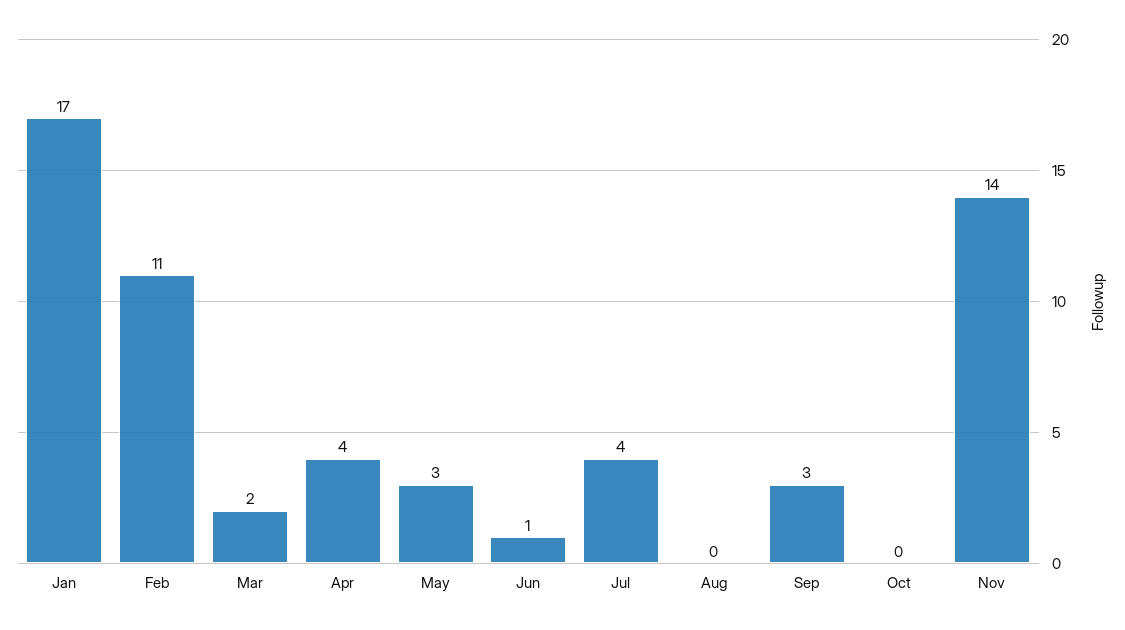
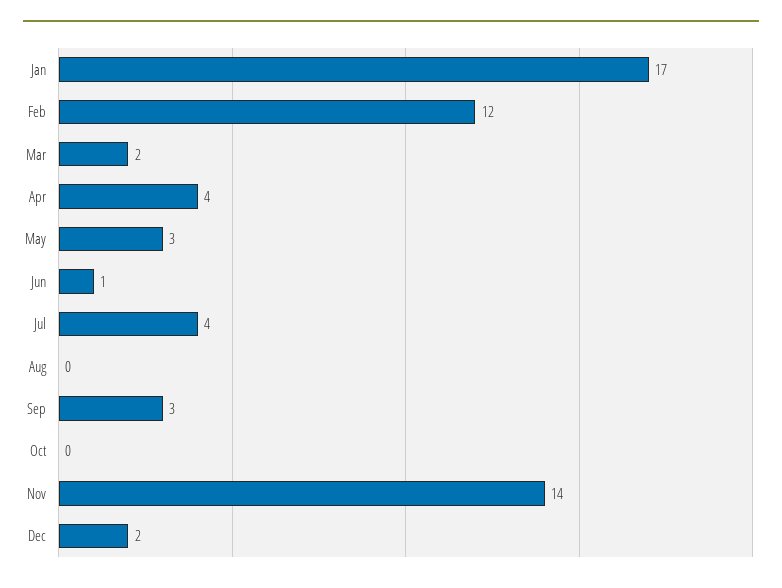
Feb: 11 -> 12
Dec: none -> 2

